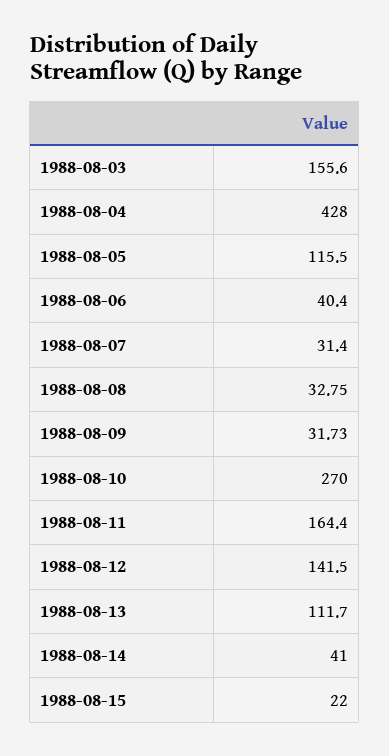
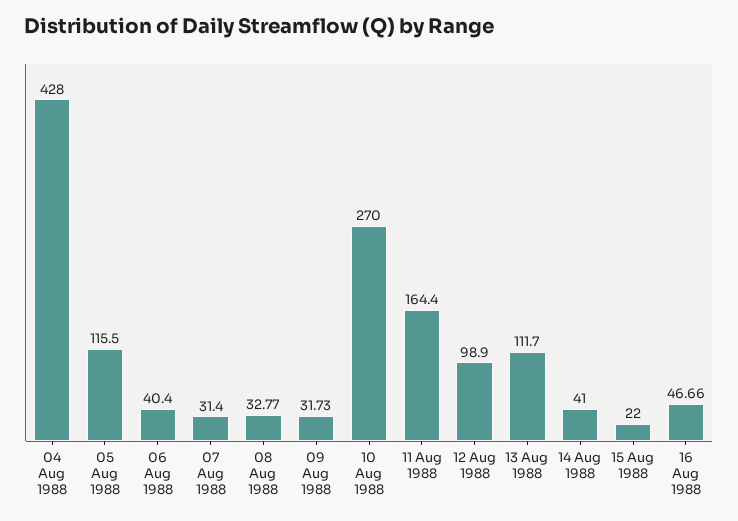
1988-08-03: 155.6 -> none
1988-08-08: 32.75 -> 32.77
1988-08-12: 141.5 -> 98.9
16 Aug 1988: none -> 46.66

